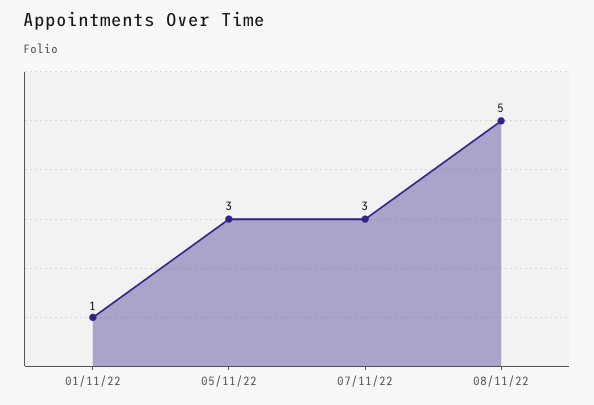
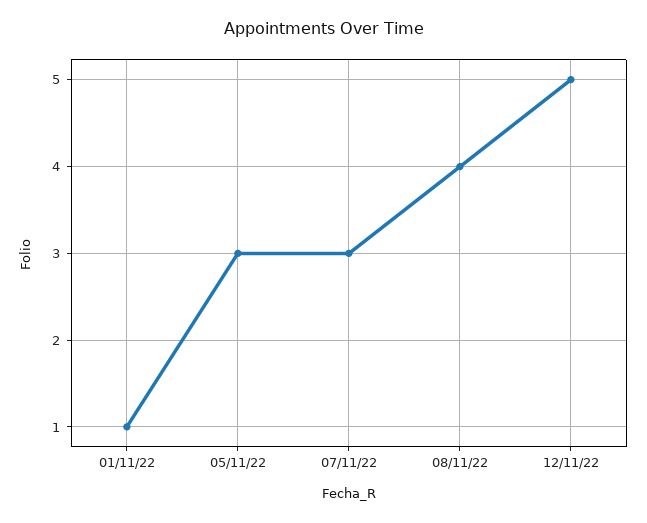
08/11/22: 5 -> 4
12/11/22: none -> 5

